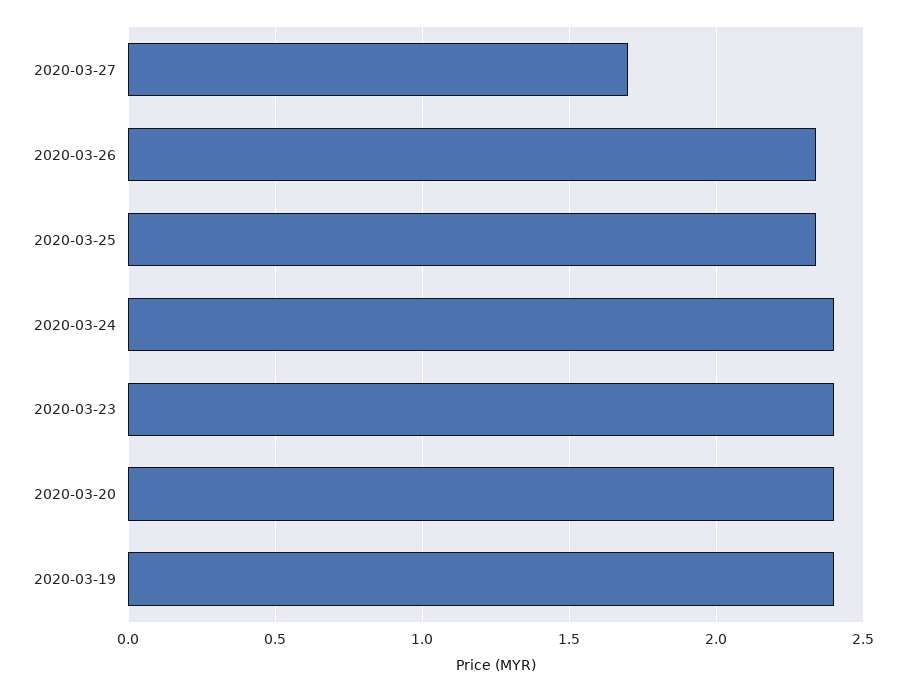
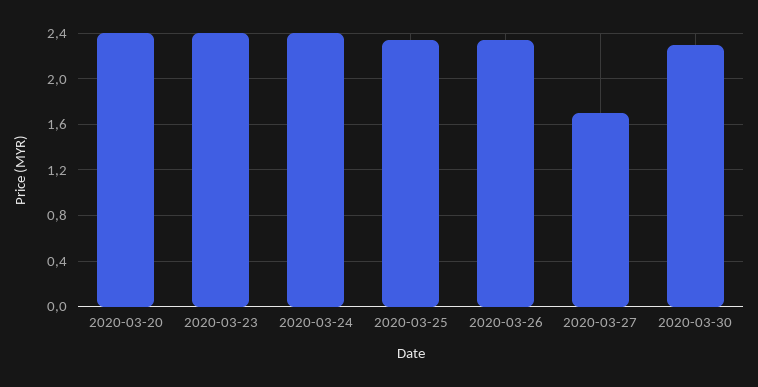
2020-03-19: 2.4 -> none
2020-03-30: none -> 2.3

